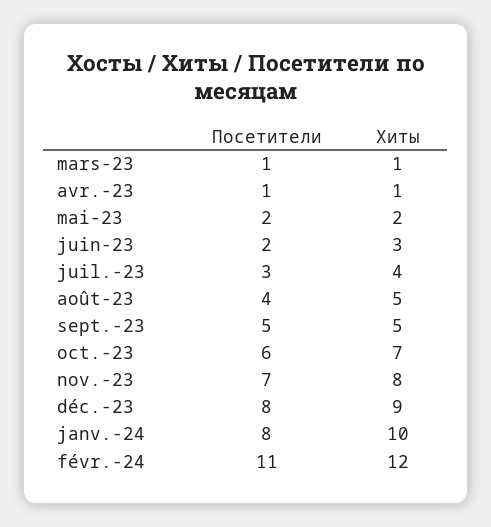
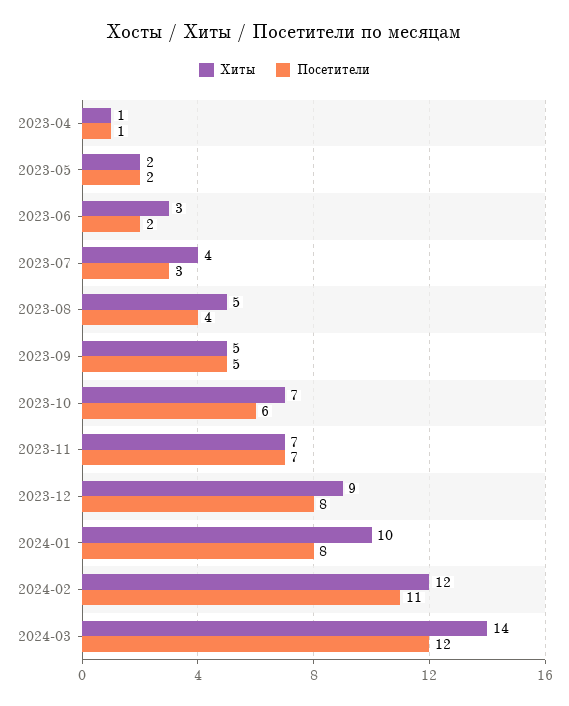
Посетители, mars-23: 1 -> none
Хиты, mars-23: 1 -> none
Хиты, nov.-23: 8 -> 7
Хиты, 2024-03: none -> 14
Посетители, 2024-03: none -> 12

